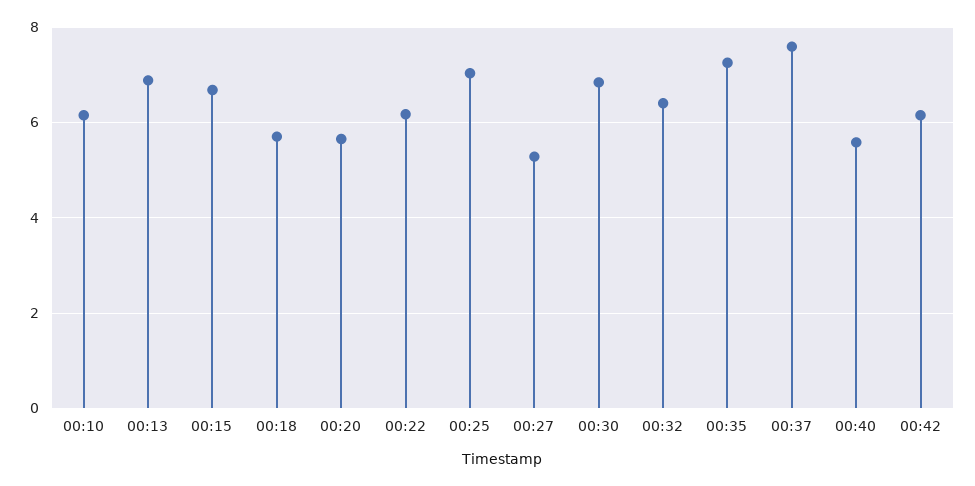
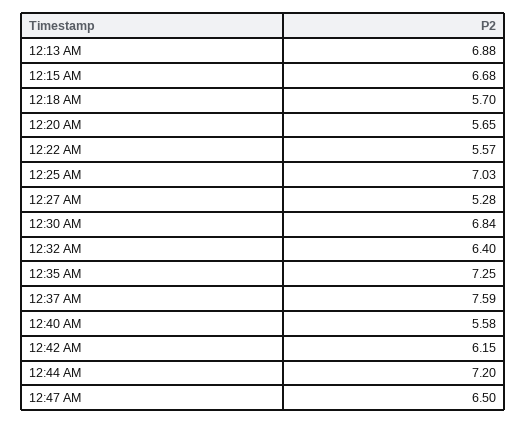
00:10: 6.2 -> none
00:22: 6.2 -> 5.57
12:44 AM: none -> 7.2
12:47 AM: none -> 6.5

